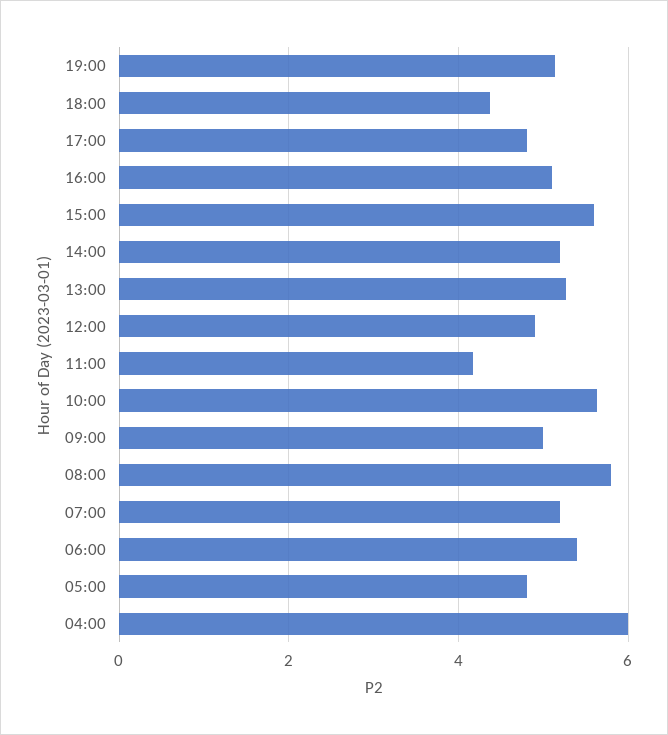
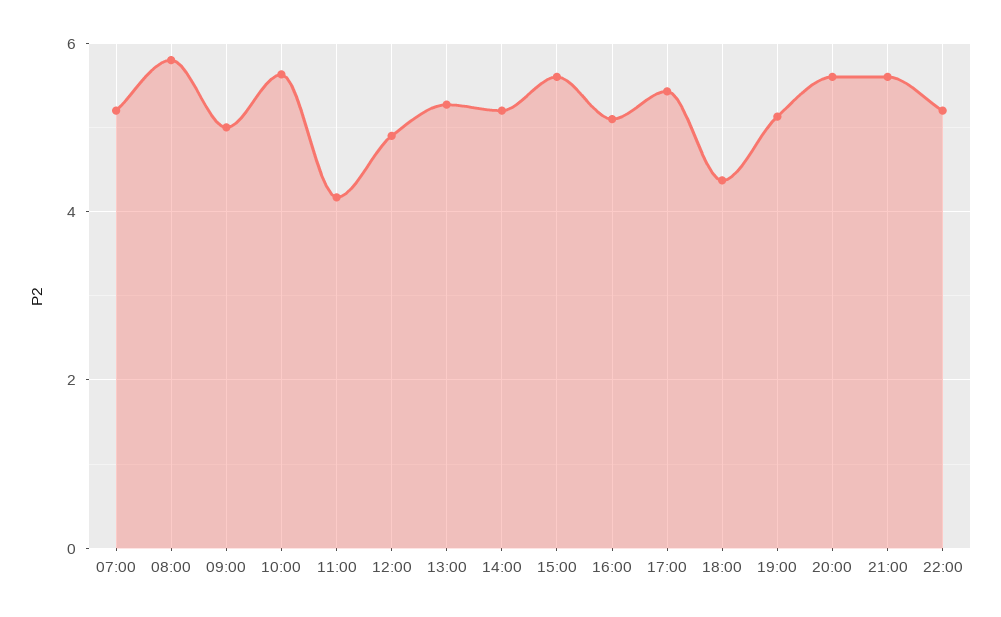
17:00: 4.8 -> 5.4
06:00: 5.4 -> none
05:00: 4.8 -> none
04:00: 6 -> none
20:00: none -> 5.6
21:00: none -> 5.6
22:00: none -> 5.2

